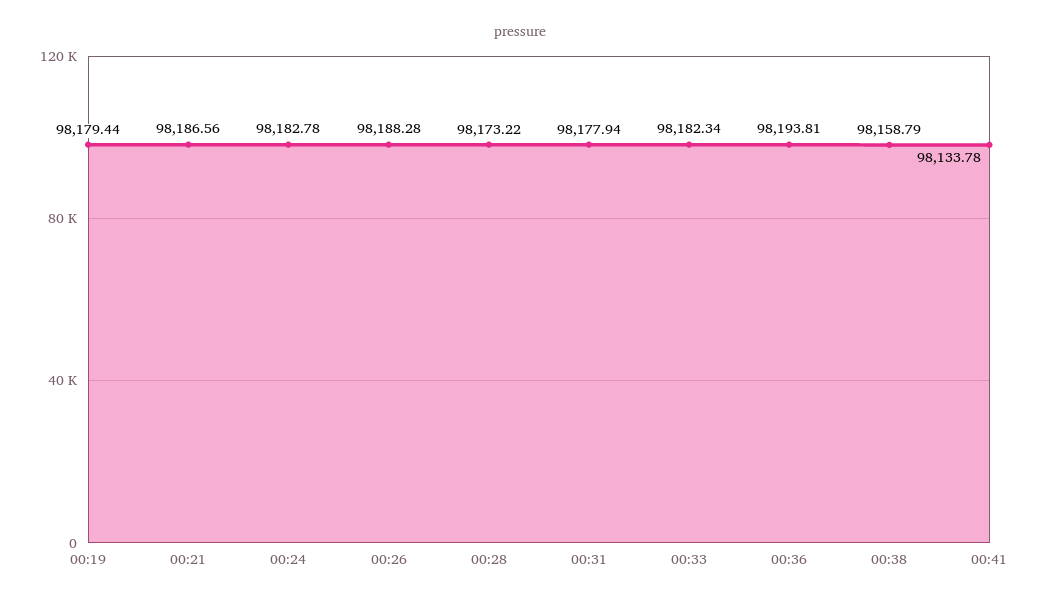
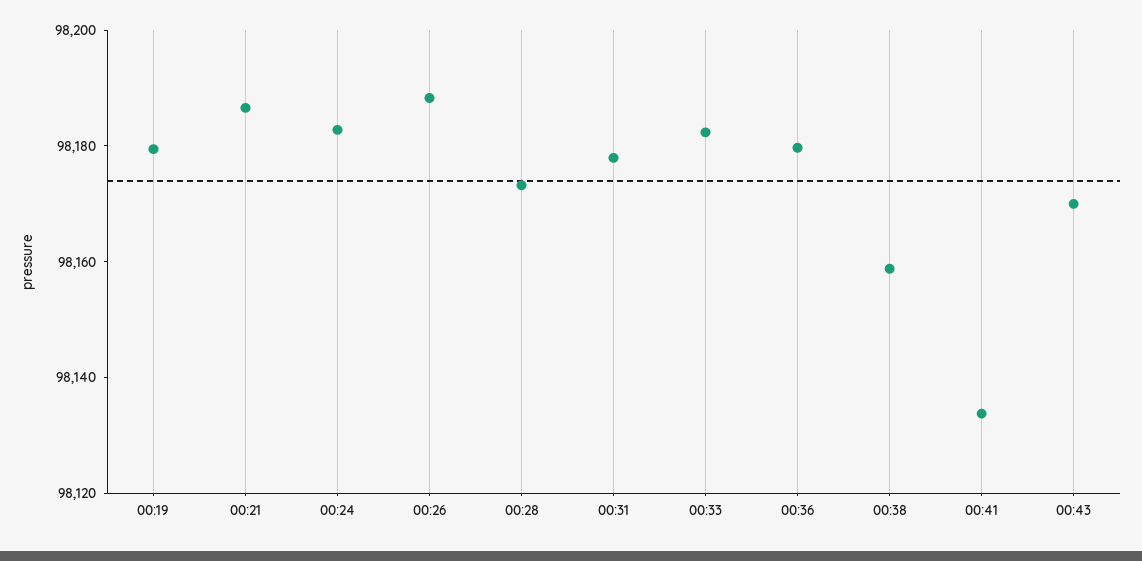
00:36: 98193.81 -> 98180
00:43: none -> 98170

